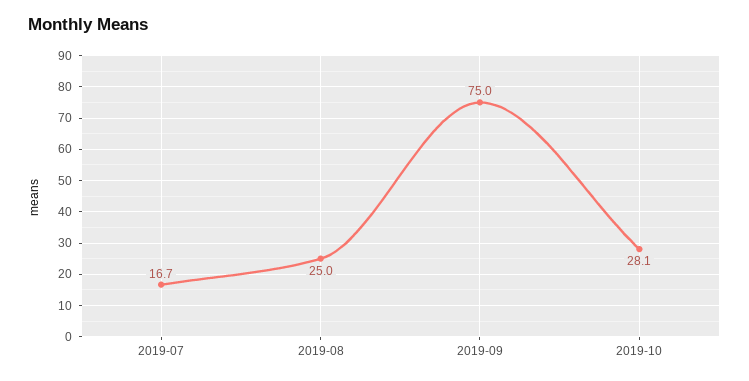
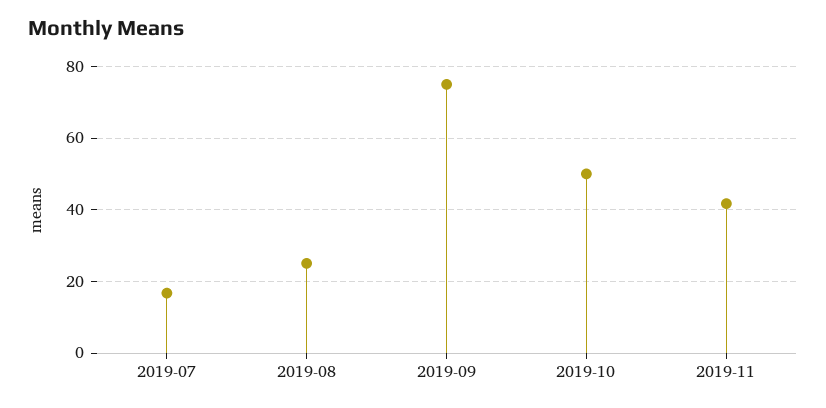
2019-10: 28.1 -> 50
2019-11: none -> 42

